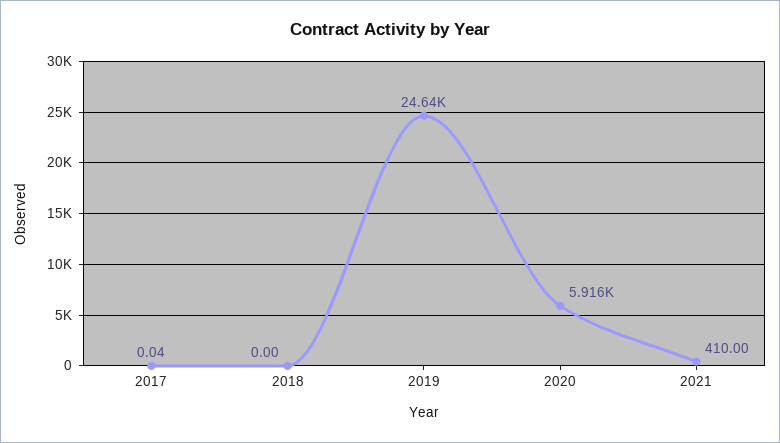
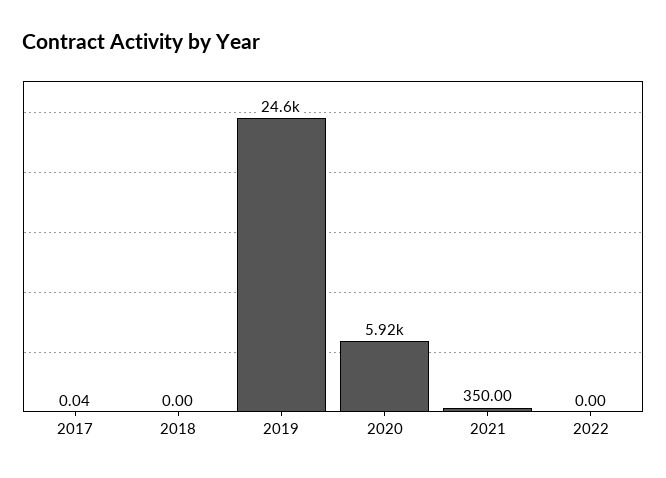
2021: 410 -> 350
2022: none -> 0

